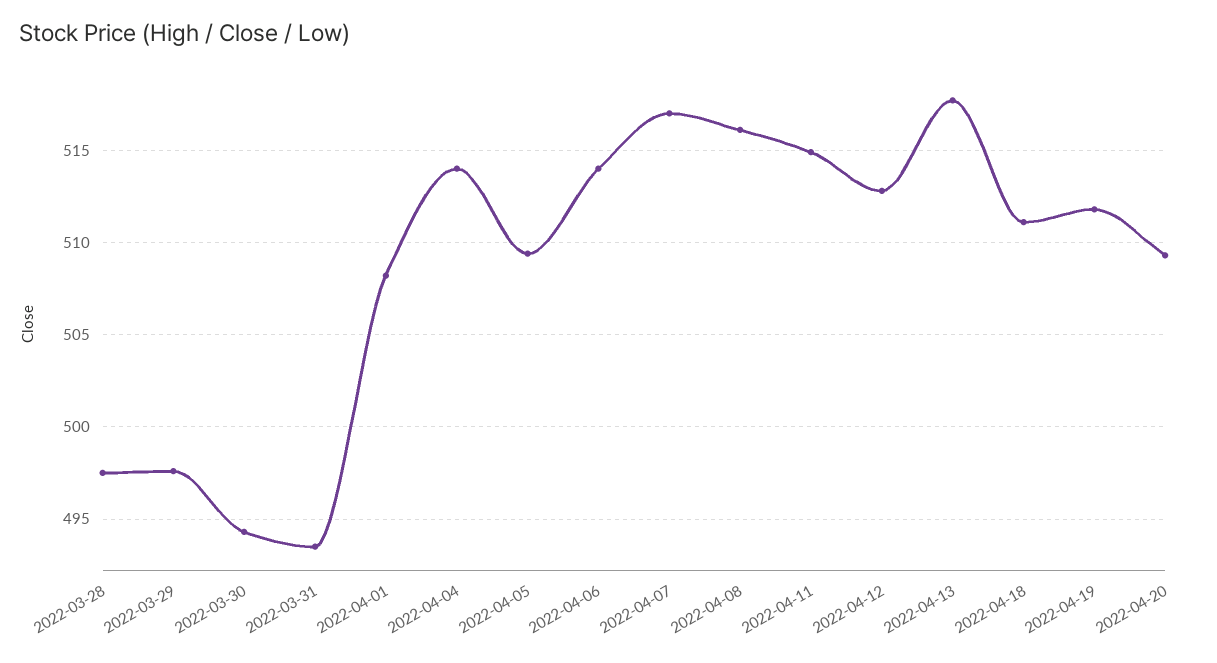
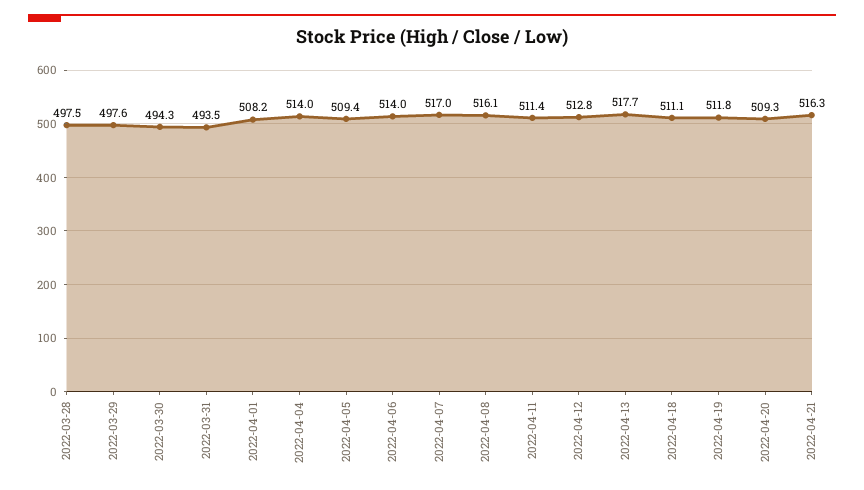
2022-04-11: 515 -> 511.4
2022-04-21: none -> 516.3

